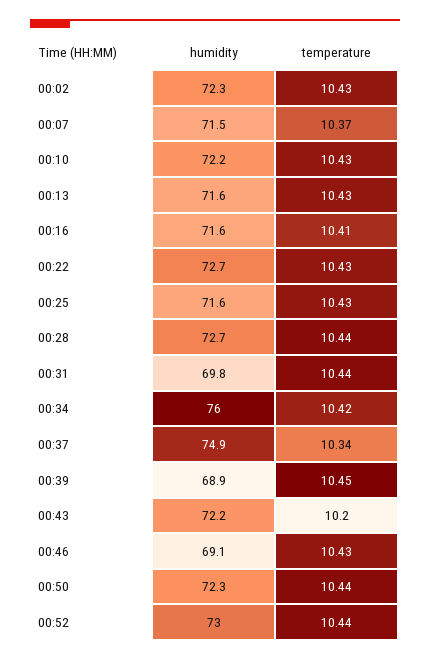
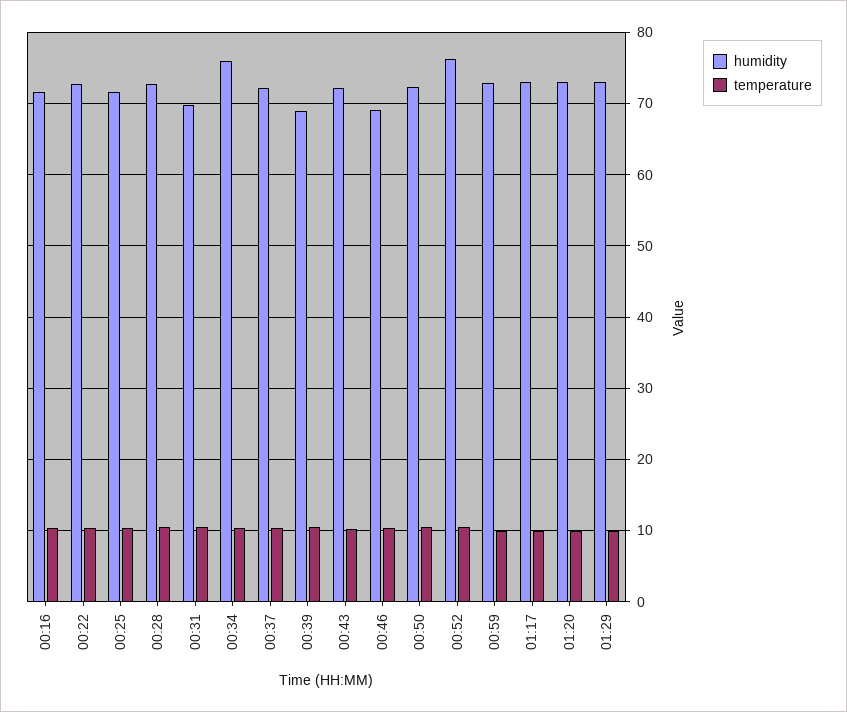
humidity, 00:02: 72.3 -> none
temperature, 00:02: 10.43 -> none
humidity, 00:07: 71.5 -> none
temperature, 00:07: 10.37 -> none
humidity, 00:10: 72.2 -> none
temperature, 00:10: 10.43 -> none
humidity, 00:13: 71.6 -> none
temperature, 00:13: 10.43 -> none
humidity, 00:37: 74.9 -> 72
humidity, 00:52: 73 -> 76
humidity, 00:59: none -> 73
temperature, 00:59: none -> 10
humidity, 01:17: none -> 73
temperature, 01:17: none -> 10
humidity, 01:20: none -> 73
temperature, 01:20: none -> 10
humidity, 01:29: none -> 73
temperature, 01:29: none -> 10

